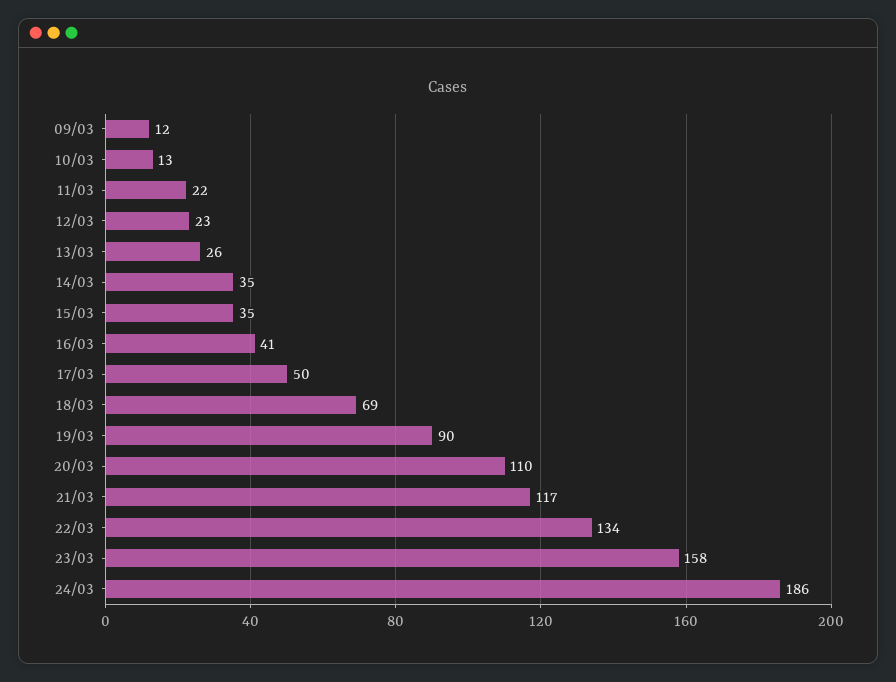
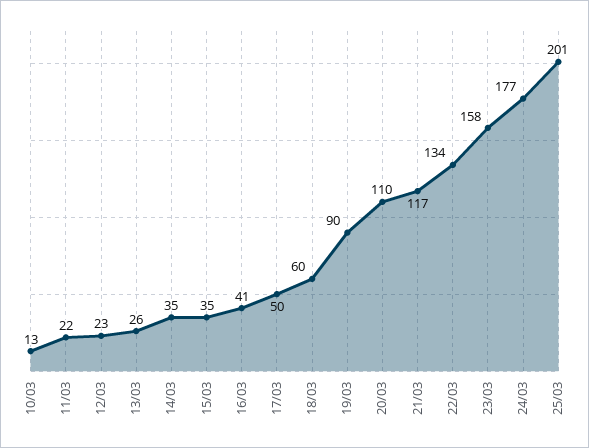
09/03: 12 -> none
18/03: 69 -> 60
24/03: 186 -> 177
25/03: none -> 201

